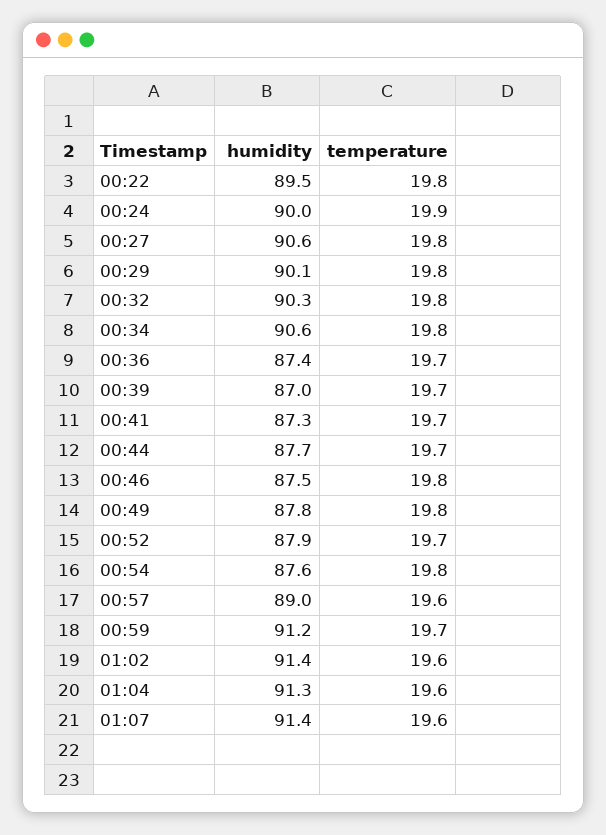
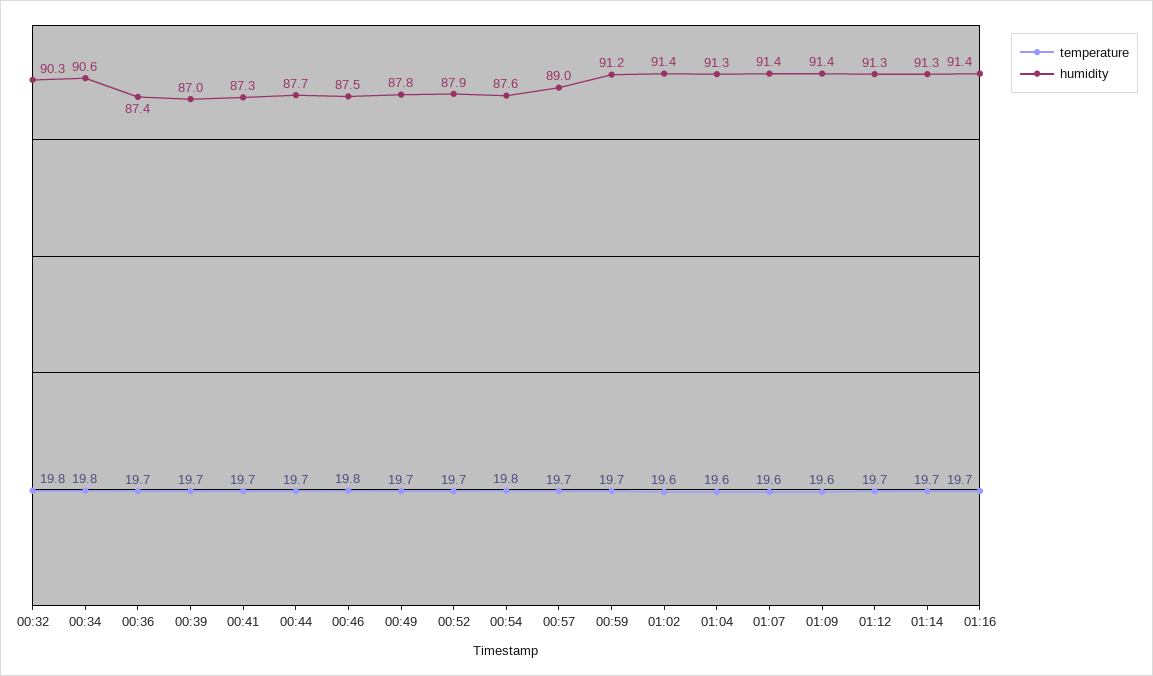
humidity, 00:22: 89.5 -> none
temperature, 00:22: 19.8 -> none
humidity, 00:24: 90 -> none
temperature, 00:24: 19.9 -> none
humidity, 00:27: 90.6 -> none
temperature, 00:27: 19.8 -> none
humidity, 00:29: 90.1 -> none
temperature, 00:29: 19.8 -> none
temperature, 00:49: 19.8 -> 19.7
temperature, 00:57: 19.6 -> 19.7
temperature, 01:09: none -> 19.6
humidity, 01:09: none -> 91.4
temperature, 01:12: none -> 19.7
humidity, 01:12: none -> 91.3
temperature, 01:14: none -> 19.7
humidity, 01:14: none -> 91.3
temperature, 01:16: none -> 19.7
humidity, 01:16: none -> 91.4

